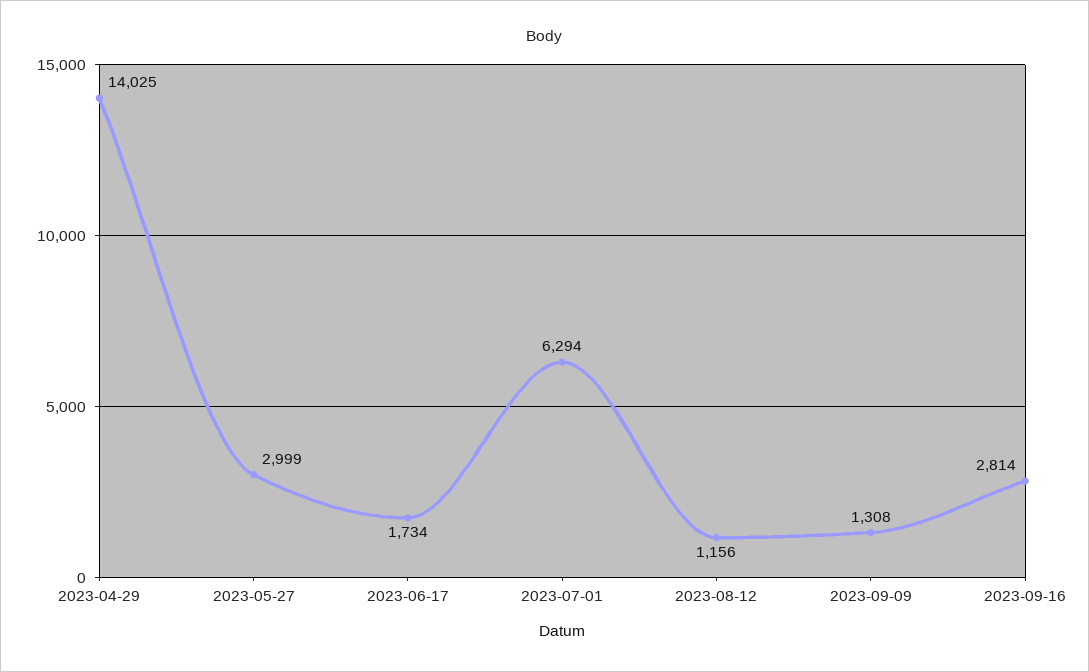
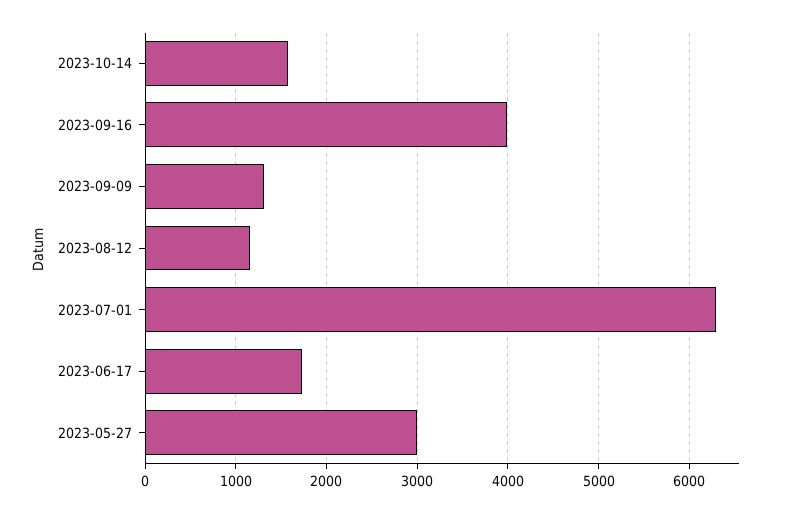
2023-04-29: 14025 -> none
2023-09-16: 2814 -> 4000
2023-10-14: none -> 1600

